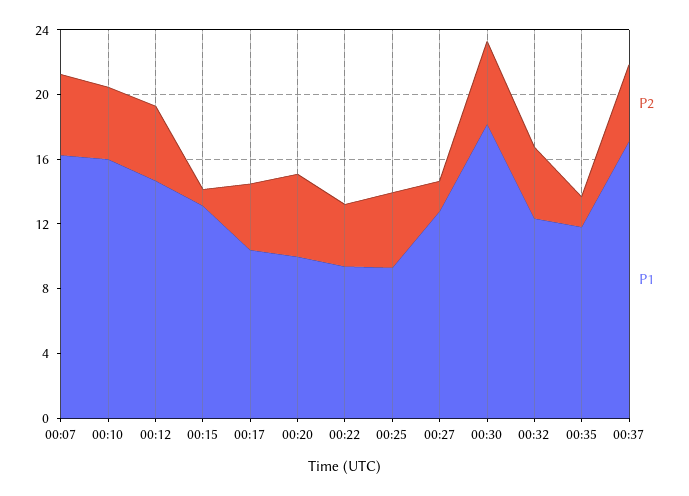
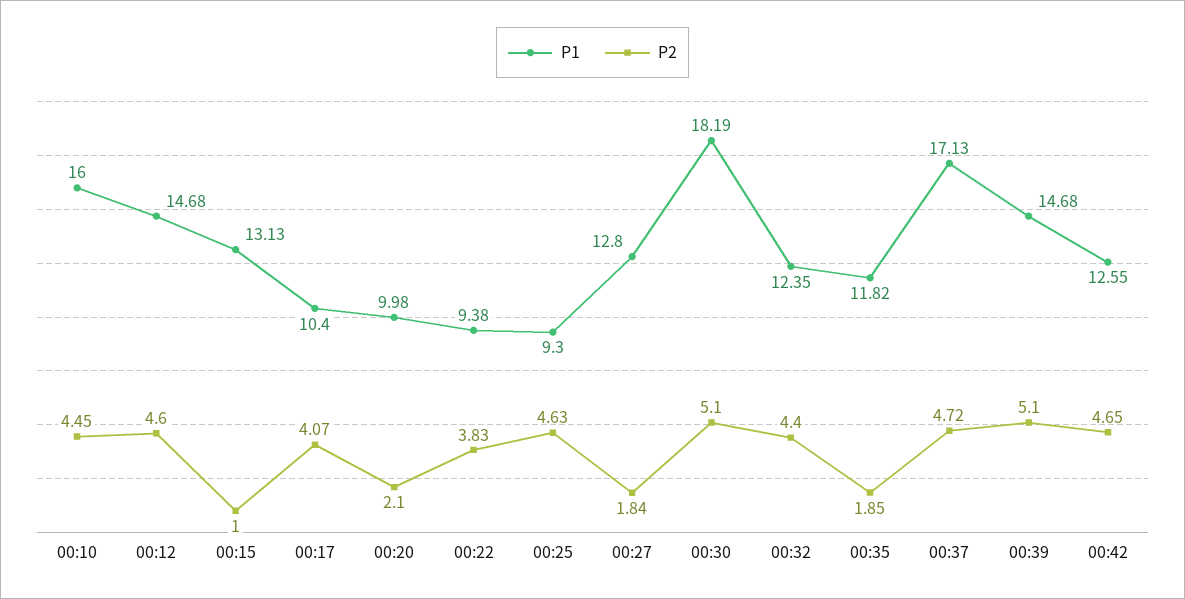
P2, 00:07: 5 -> none
P1, 00:07: 16 -> none
P2, 00:20: 5 -> 2.1
P1, 00:39: none -> 14.68
P2, 00:39: none -> 5.1
P1, 00:42: none -> 12.55
P2, 00:42: none -> 4.65

